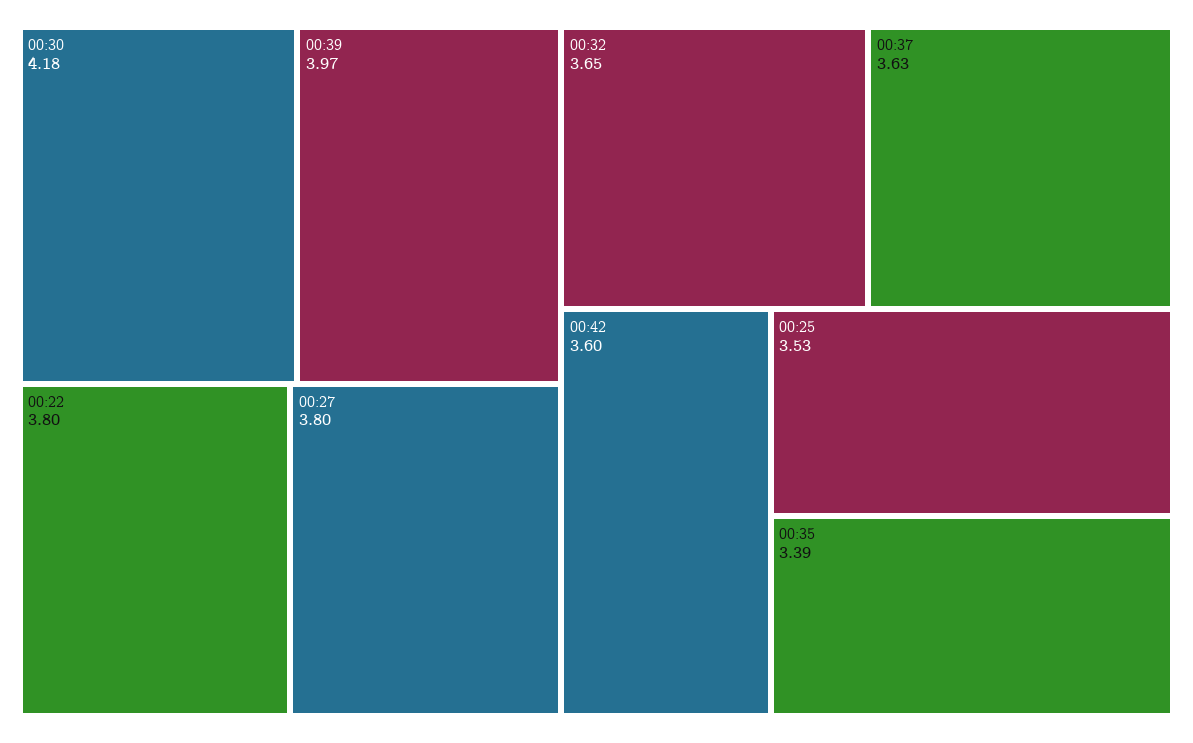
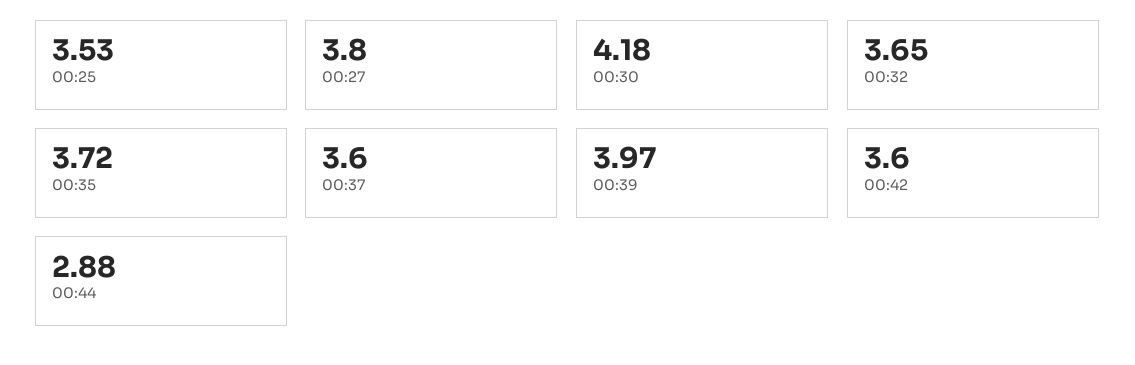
00:22: 3.8 -> none
00:37: 3.63 -> 3.6
00:35: 3.39 -> 3.72
00:44: none -> 2.88

